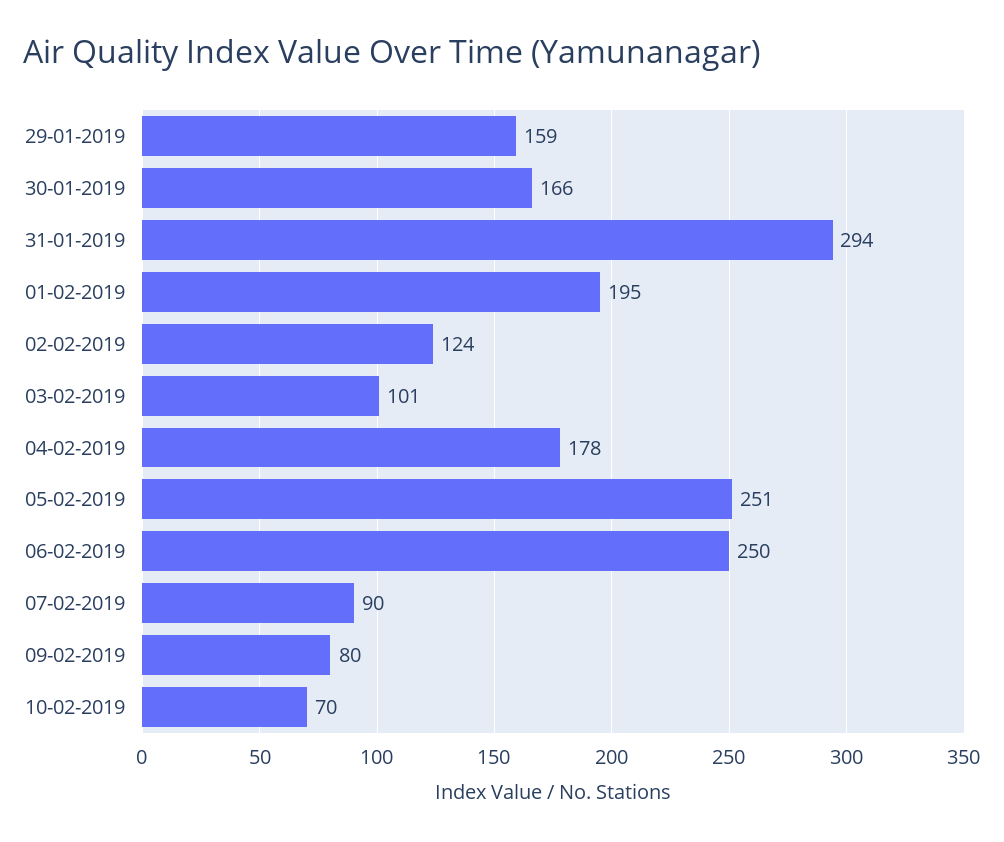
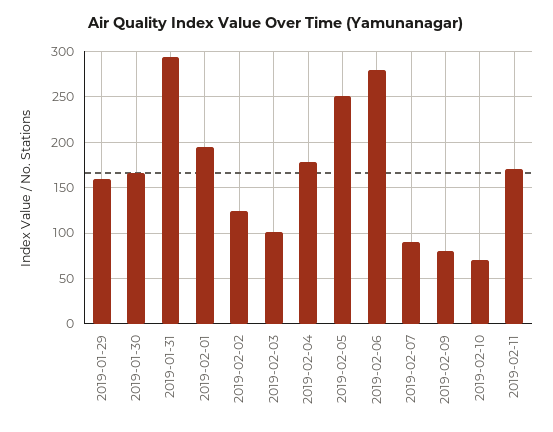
06-02-2019: 250 -> 280
2019-02-11: none -> 170

